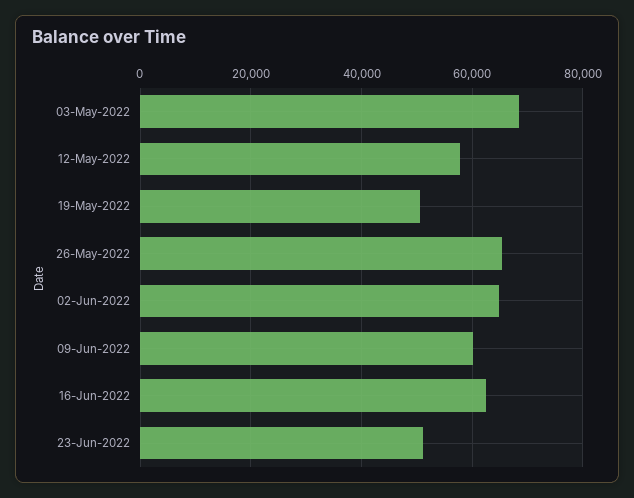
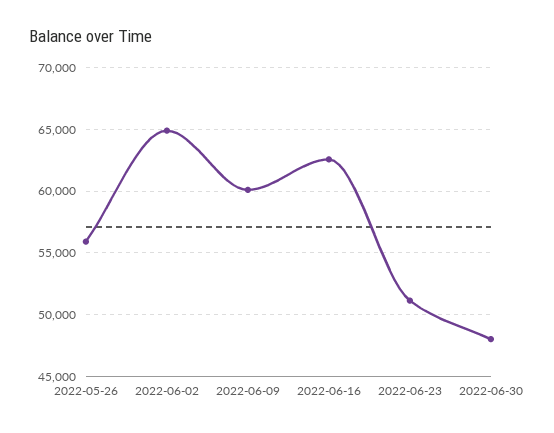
03-May-2022: 68000 -> none
12-May-2022: 58000 -> none
19-May-2022: 50000 -> none
26-May-2022: 66000 -> 56000
2022-06-30: none -> 48000

